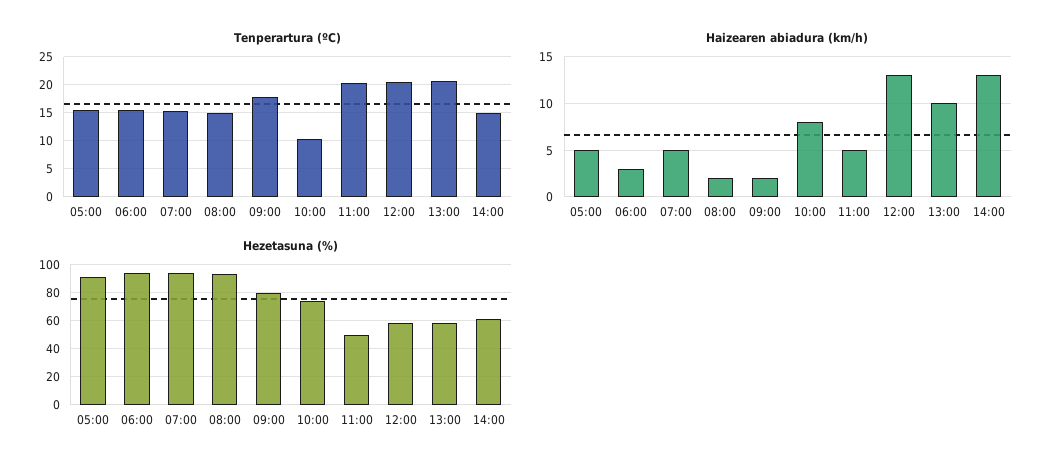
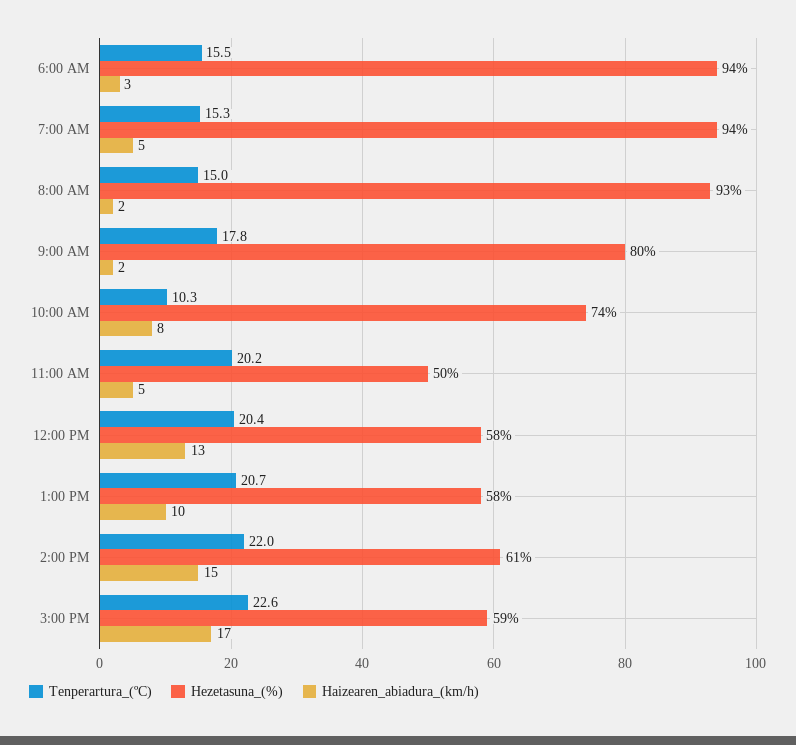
Tenperartura (ºC), 05:00: 15 -> none
Tenperartura (ºC), 14:00: 15 -> 22
Haizearen abiadura (km/h), 05:00: 5 -> none
Haizearen abiadura (km/h), 14:00: 13 -> 15
Hezetasuna (%), 05:00: 90 -> none
Tenperartura (ºC), 3:00 PM: none -> 22.6
Hezetasuna (%), 3:00 PM: none -> 59
Haizearen abiadura (km/h), 3:00 PM: none -> 17

